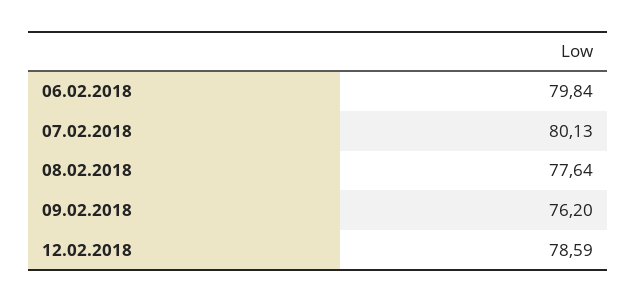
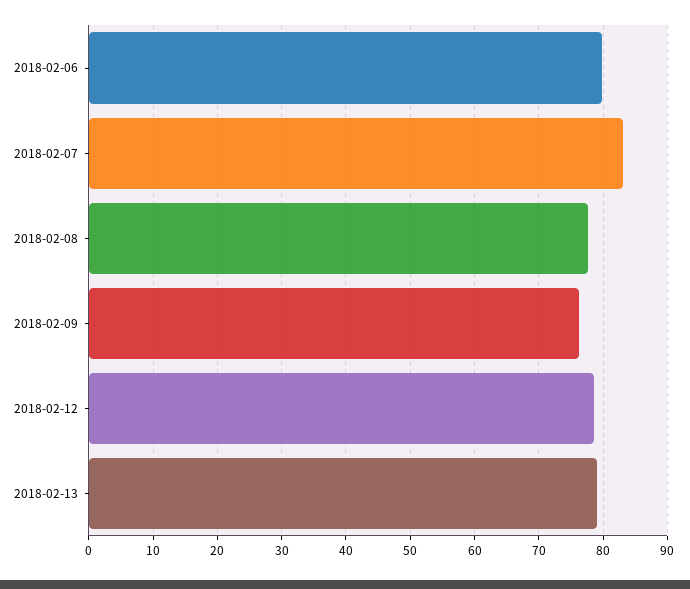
07.02.2018: 80.13 -> 83
2018-02-13: none -> 79

